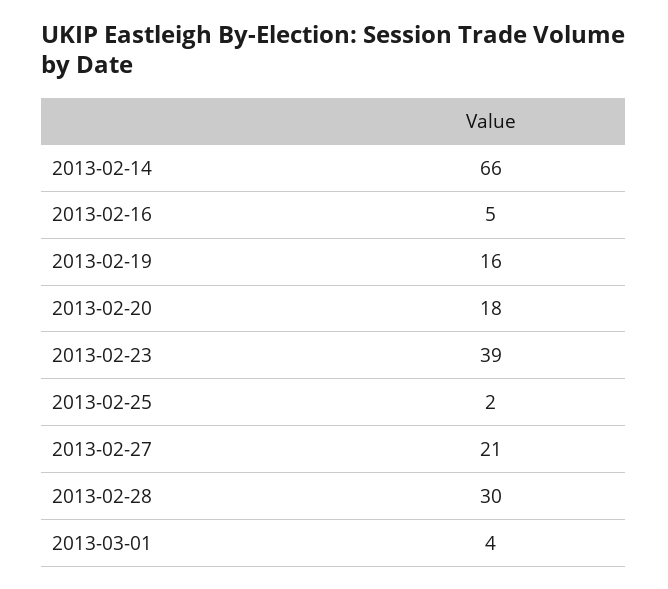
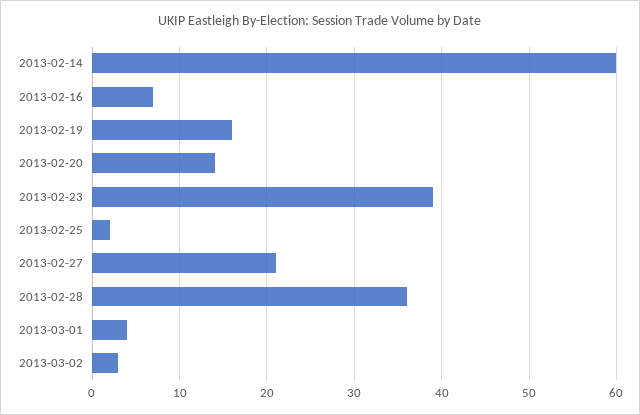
2013-02-14: 66 -> 60
2013-02-16: 5 -> 7
2013-02-20: 18 -> 14
2013-02-28: 30 -> 36
2013-03-02: none -> 3

